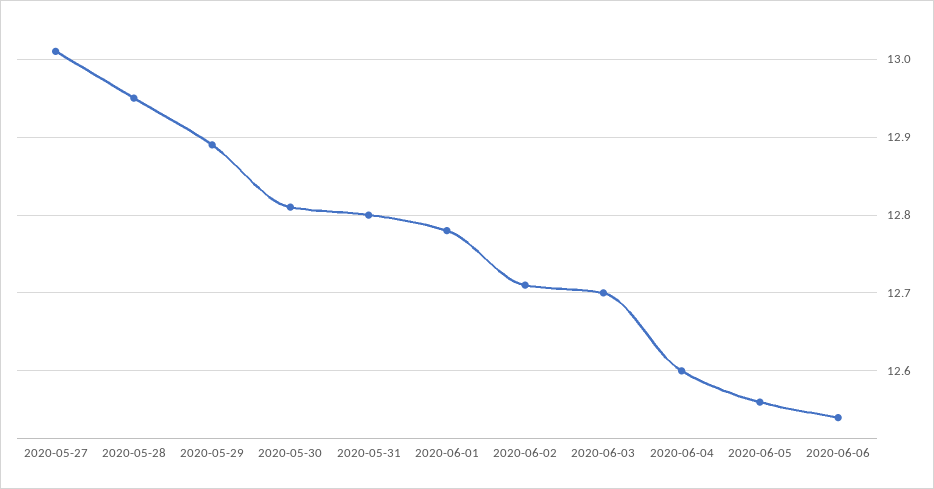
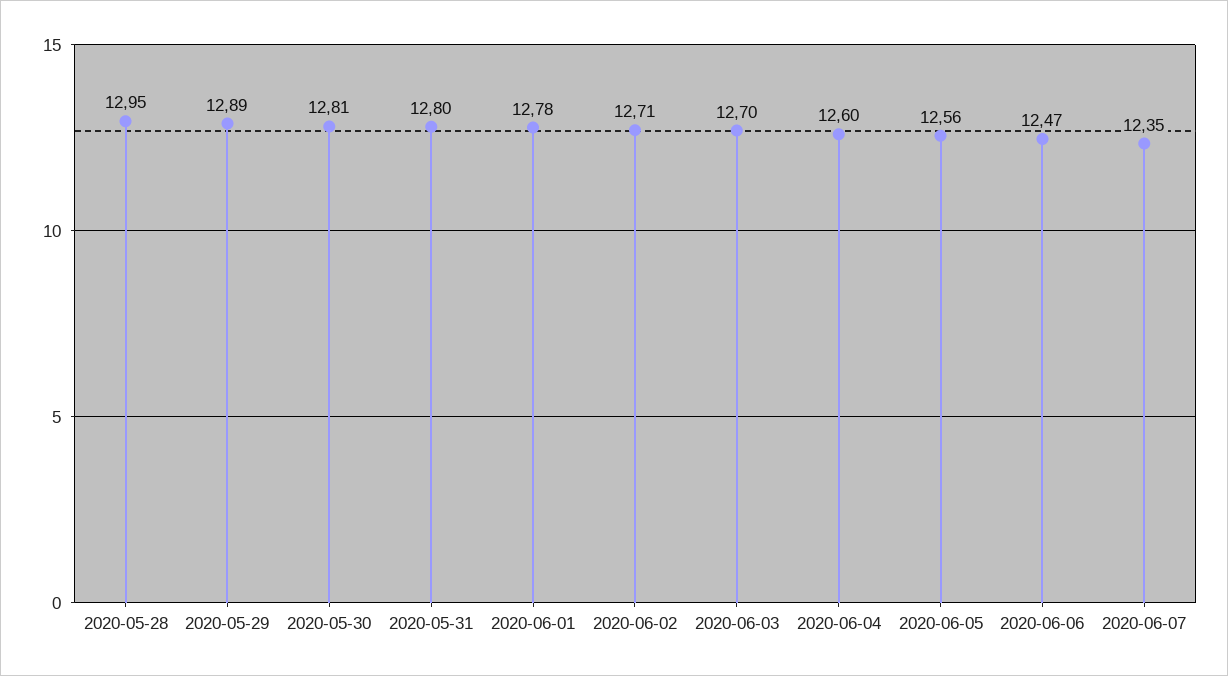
2020-05-27: 13.01 -> none
2020-06-06: 12.54 -> 12.47
2020-06-07: none -> 12.35

